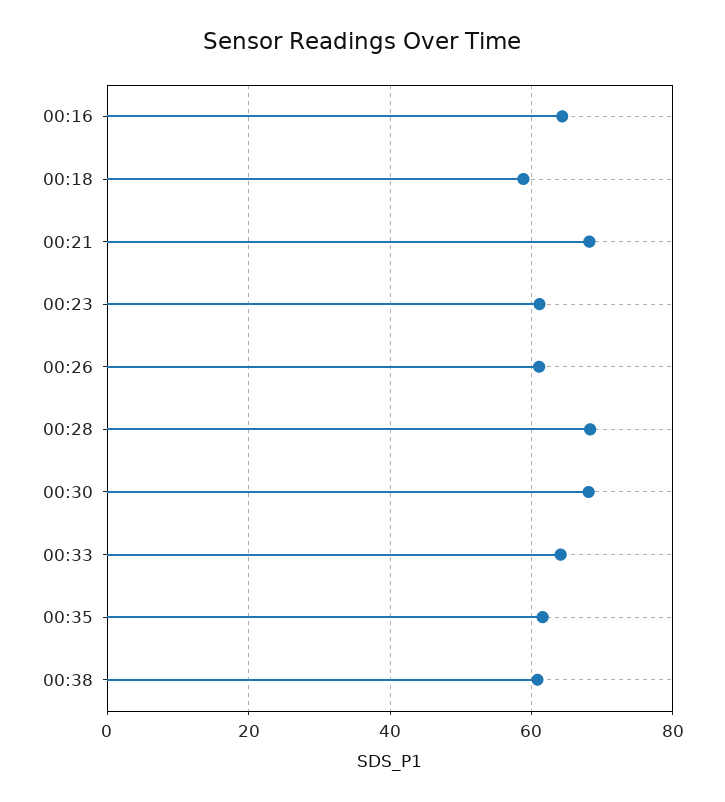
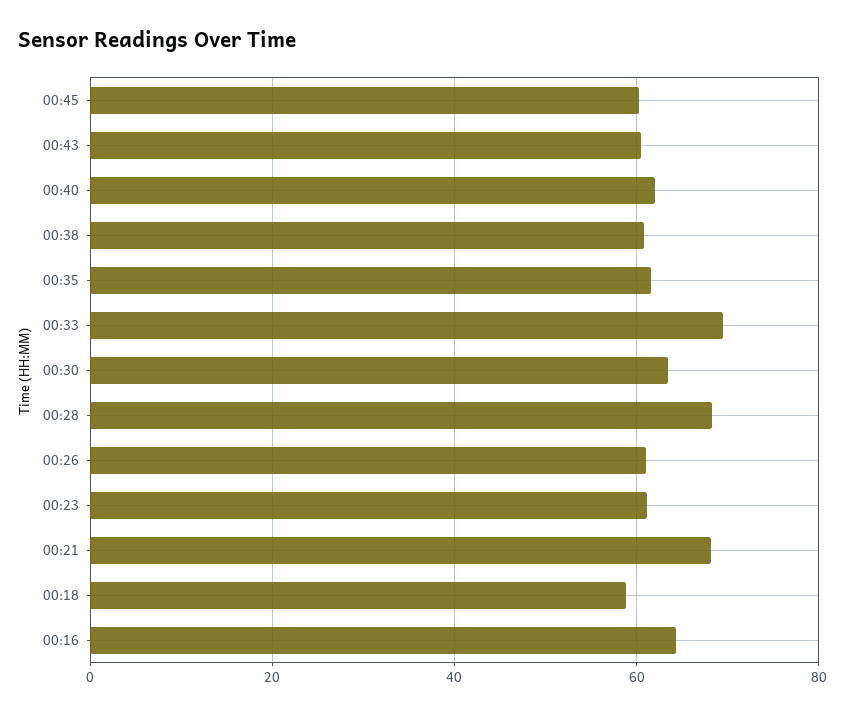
00:30: 68 -> 64
00:33: 64 -> 70
00:45: none -> 60
00:43: none -> 60
00:40: none -> 62

